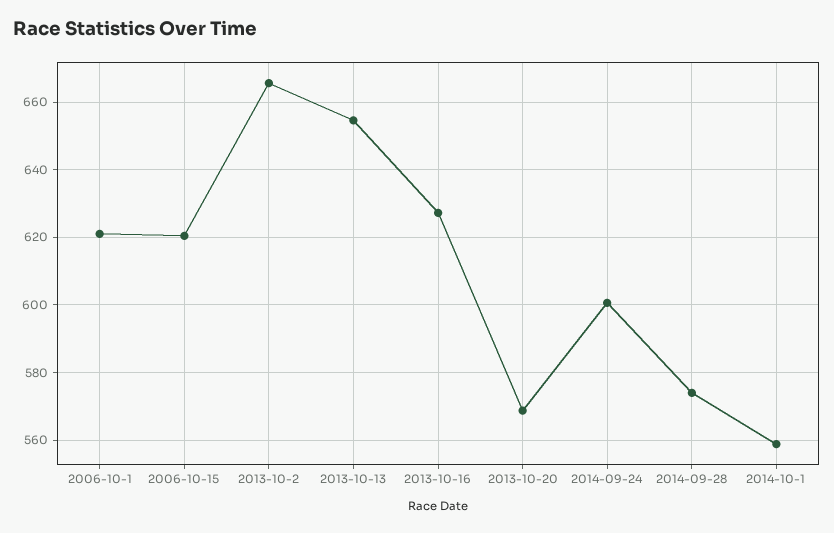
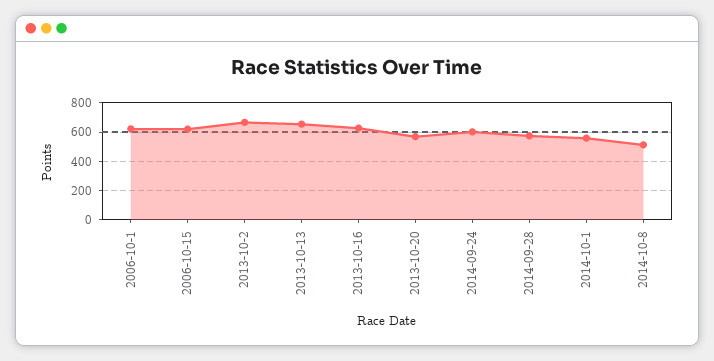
2014-10-8: none -> 500

